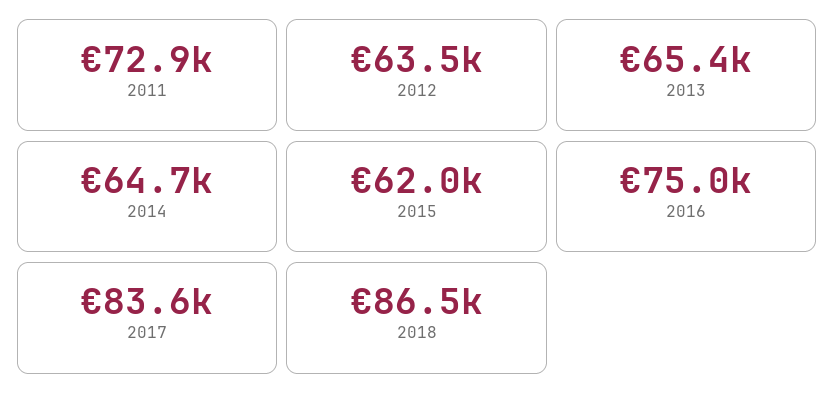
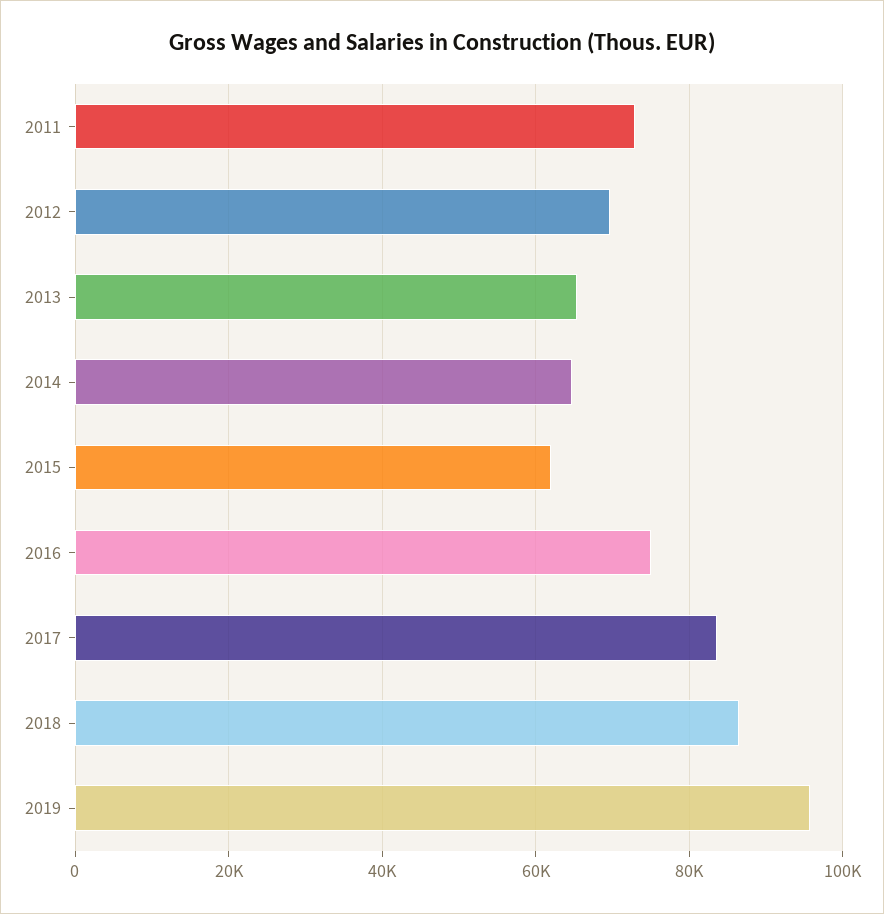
2012: 63500 -> 70000
2019: none -> 96000

